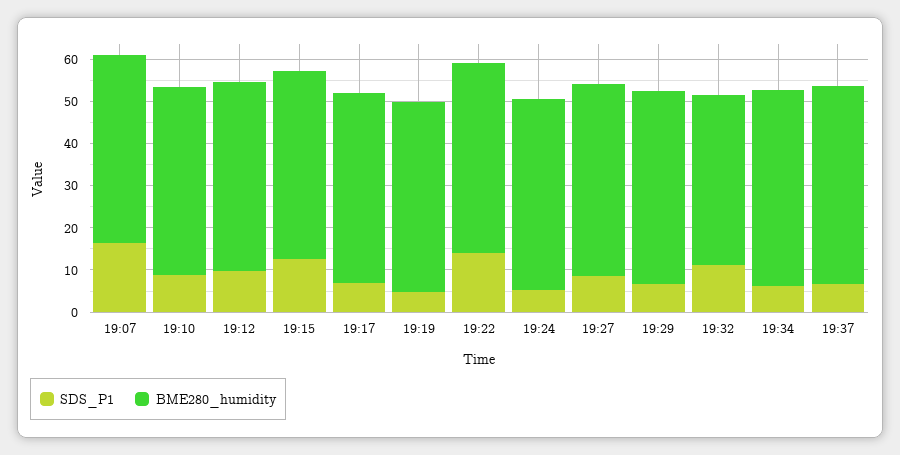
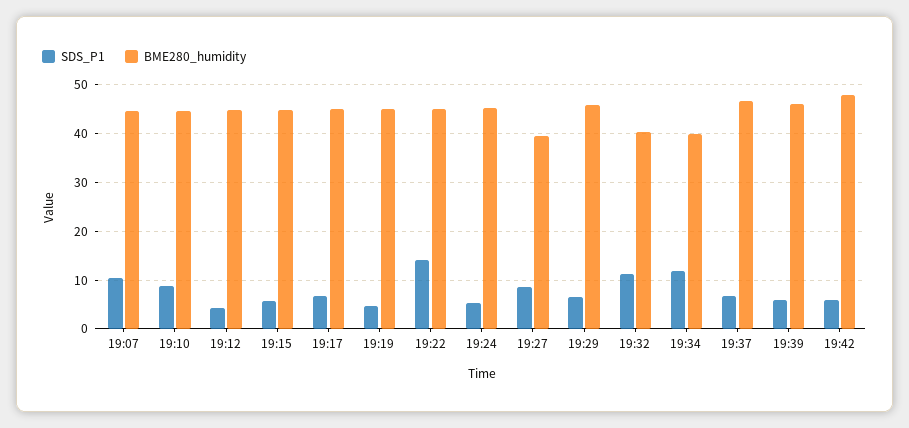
SDS_P1, 19:07: 16 -> 10
SDS_P1, 19:12: 10 -> 4
SDS_P1, 19:15: 12 -> 6
BME280_humidity, 19:27: 46 -> 40
SDS_P1, 19:34: 6 -> 12
BME280_humidity, 19:34: 46 -> 40
SDS_P1, 19:39: none -> 6
BME280_humidity, 19:39: none -> 46
SDS_P1, 19:42: none -> 6
BME280_humidity, 19:42: none -> 48

